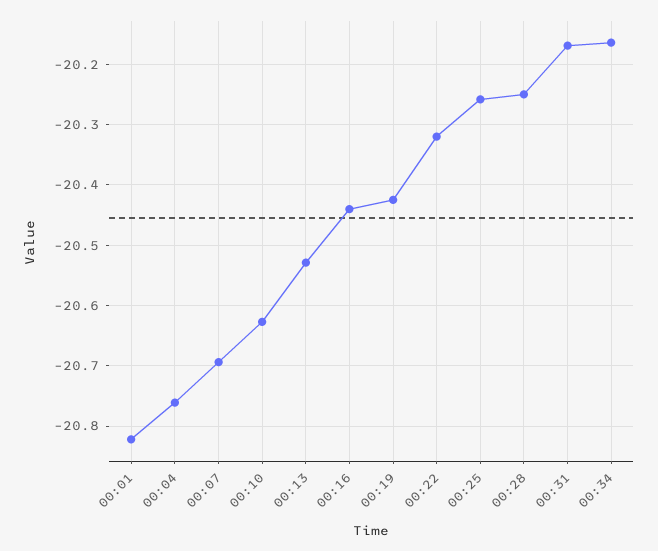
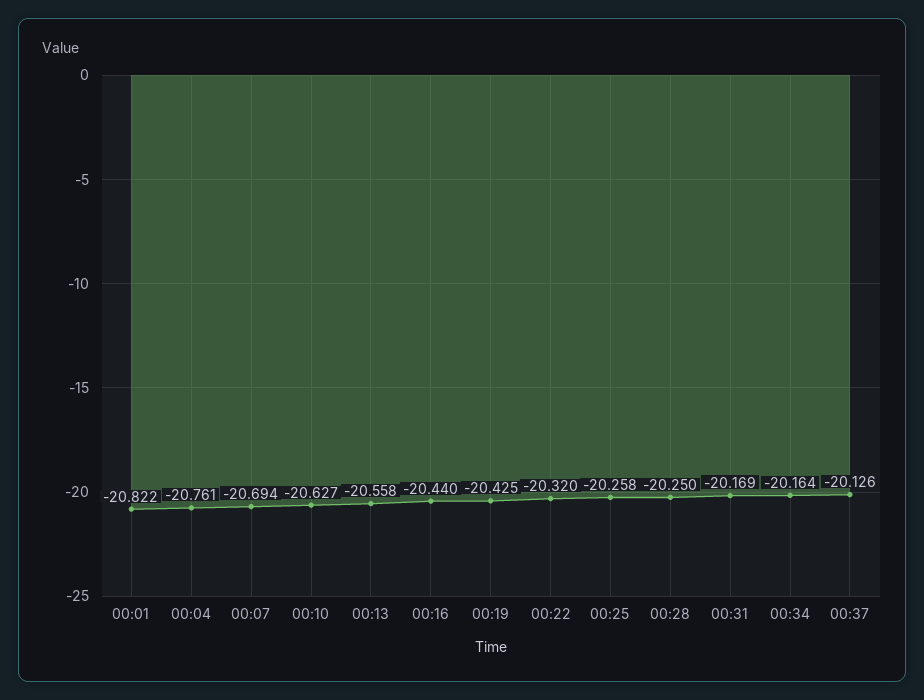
00:13: -20.53 -> -20.558
00:37: none -> -20.126

